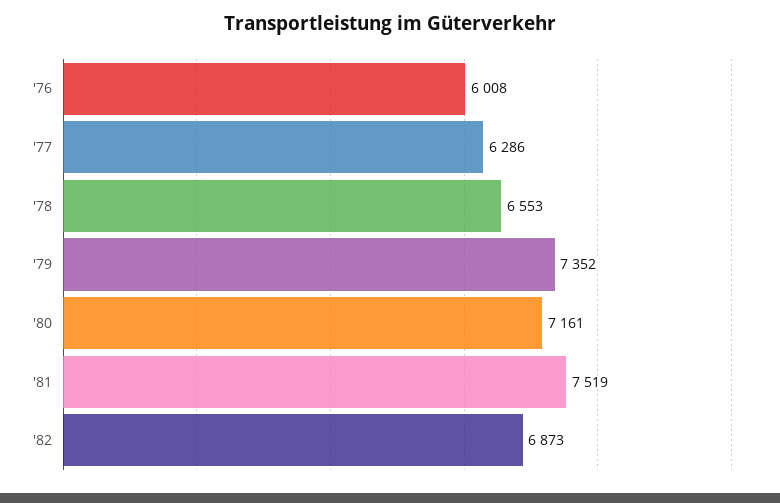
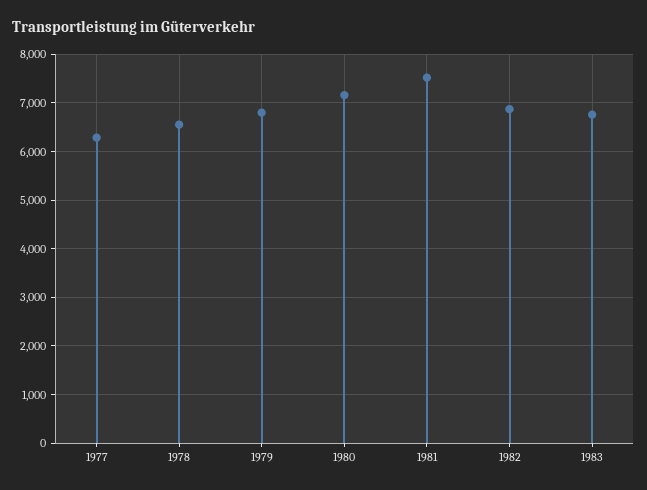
'76: 6008 -> none
'79: 7352 -> 6800
1983: none -> 6800

